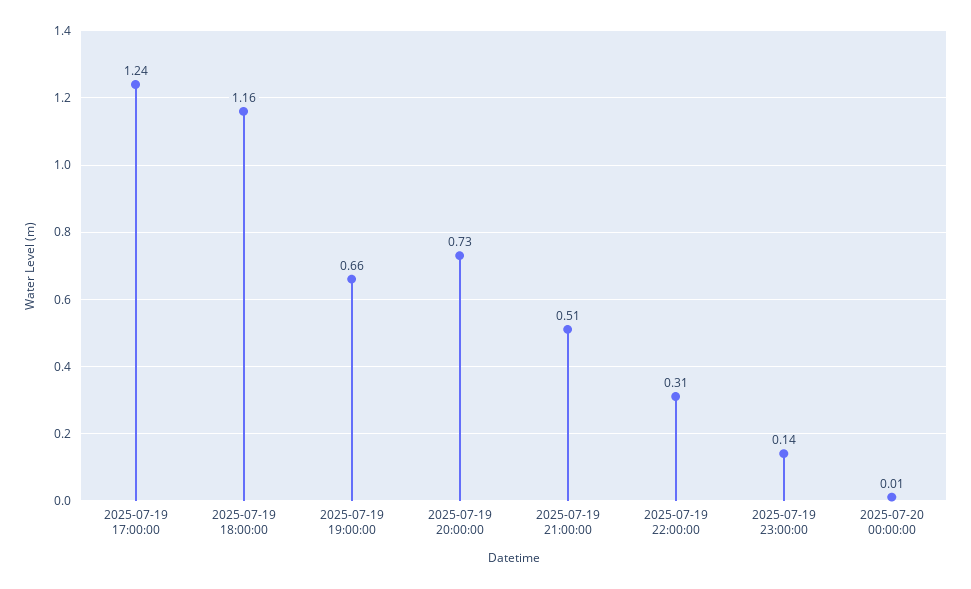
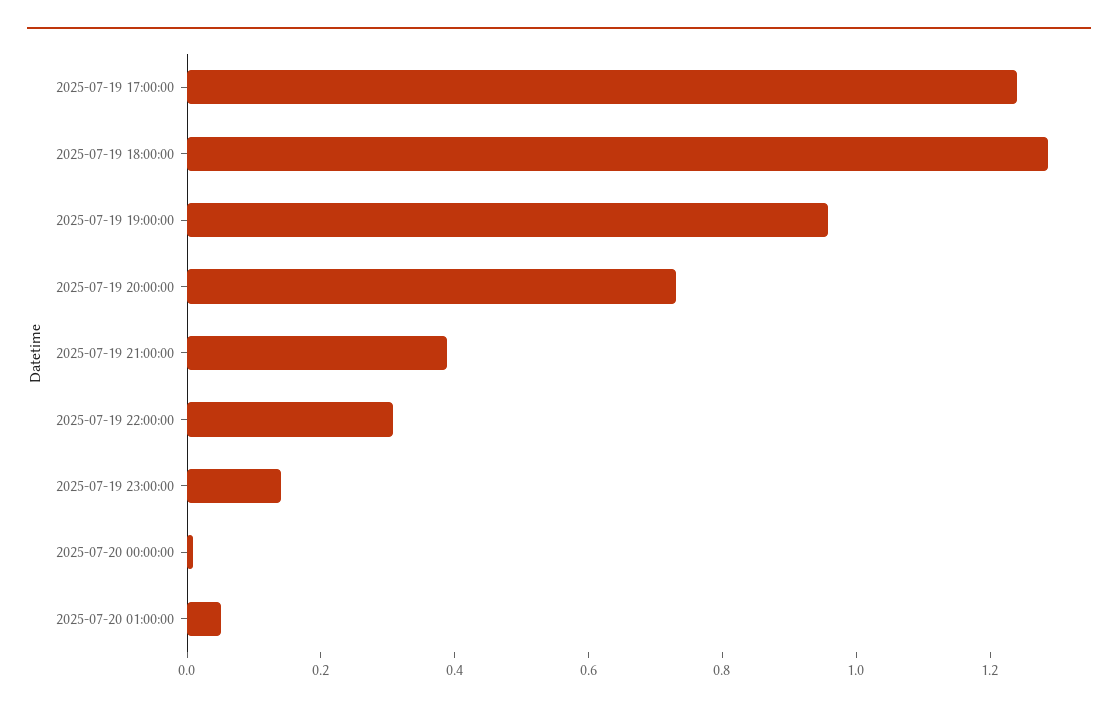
2025-07-19 18:00:00: 1.16 -> 1.3
2025-07-19 19:00:00: 0.66 -> 0.95
2025-07-19 21:00:00: 0.51 -> 0.4
2025-07-20 01:00:00: none -> 0.05

